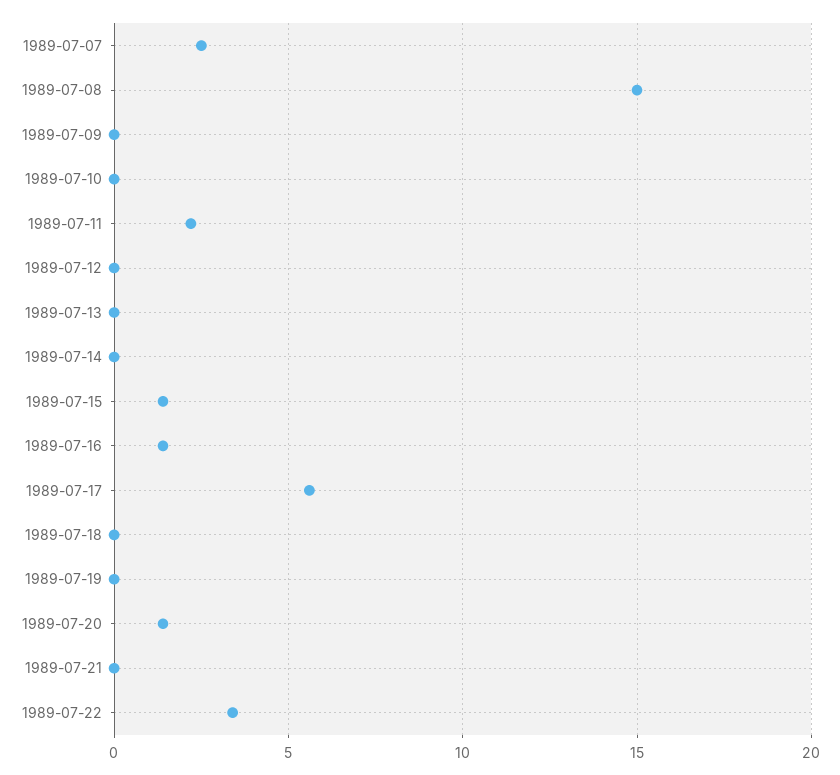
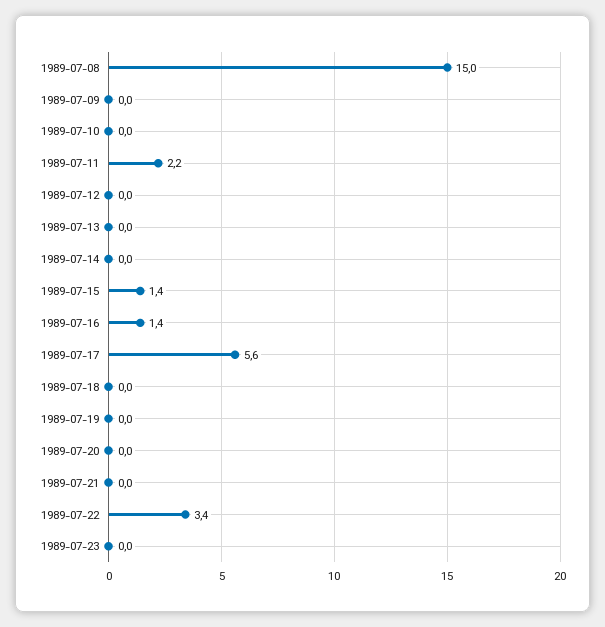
1989-07-07: 2.5 -> none
1989-07-20: 1.5 -> 0
1989-07-23: none -> 0

